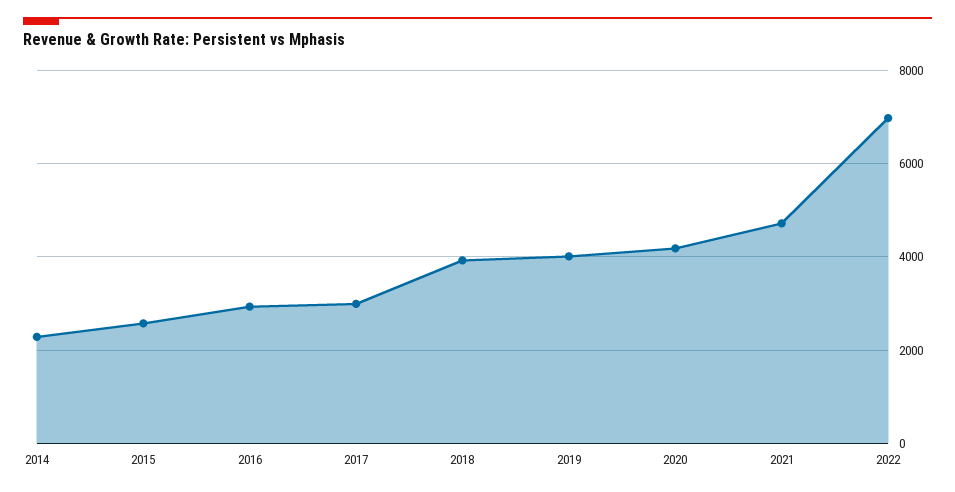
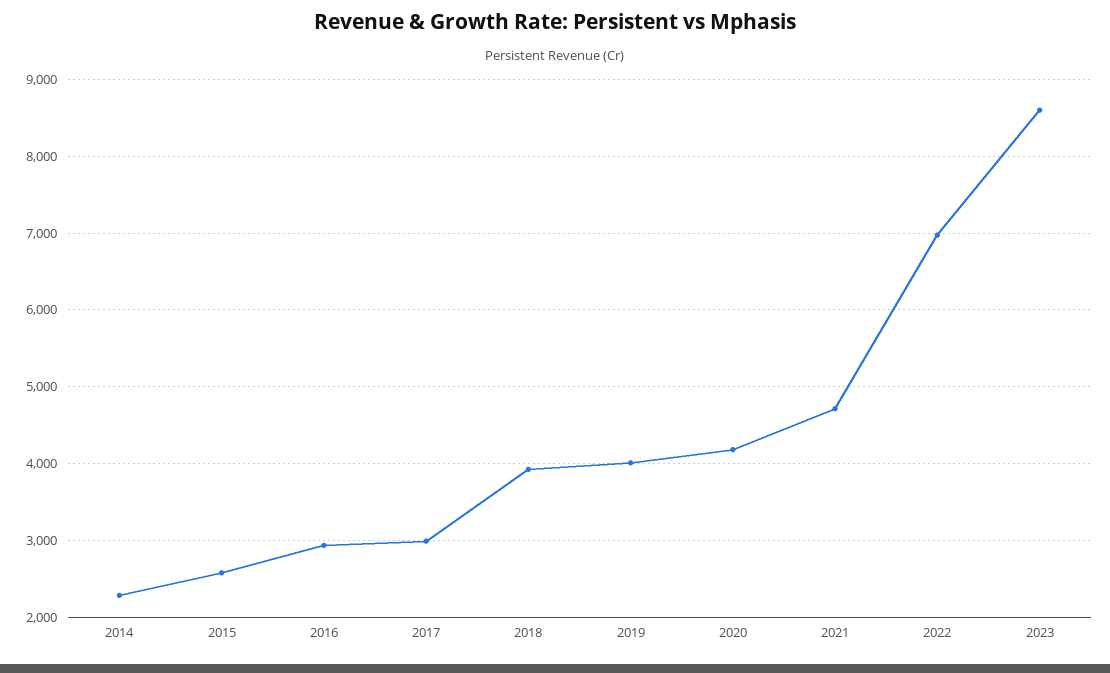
2023: none -> 8600

